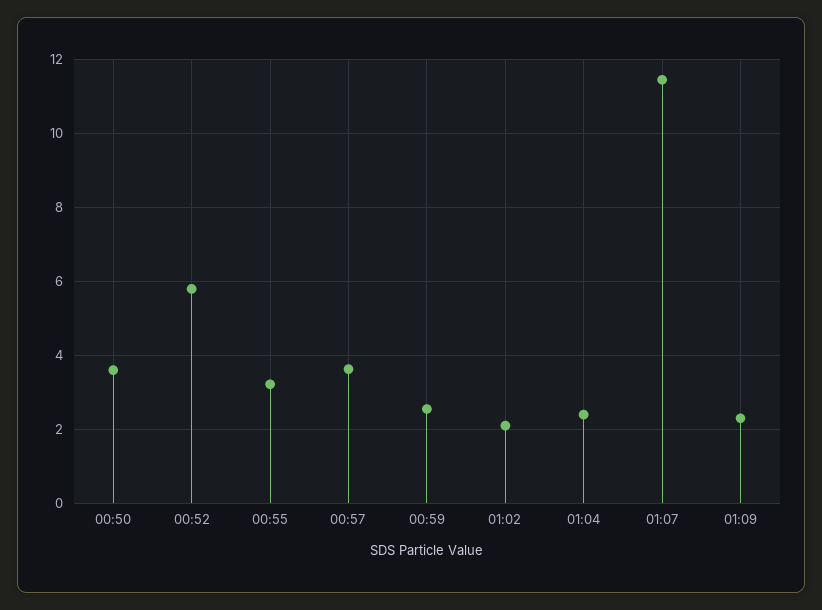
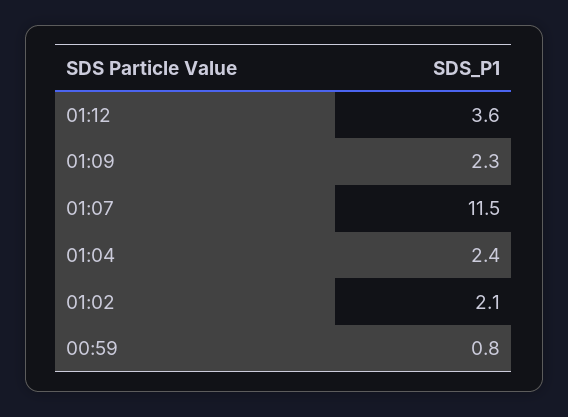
00:50: 3.6 -> none
00:52: 5.8 -> none
00:55: 3.2 -> none
00:57: 3.6 -> none
00:59: 2.6 -> 0.8
01:12: none -> 3.6

